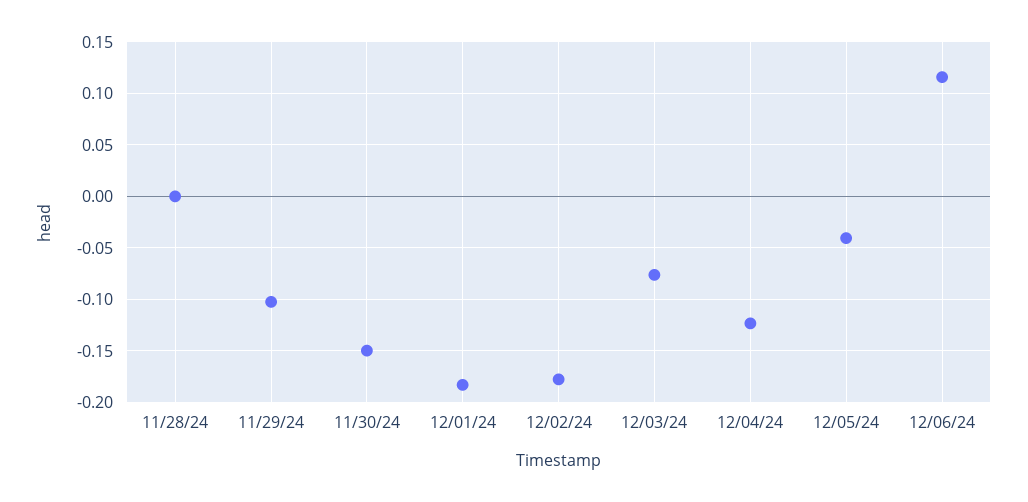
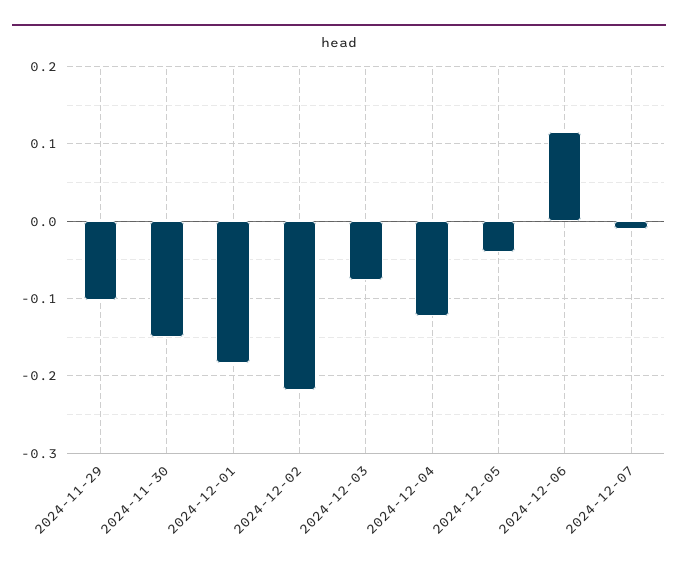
11/28/24: 0 -> none
12/02/24: -0.18 -> -0.22
2024-12-07: none -> -0.01

